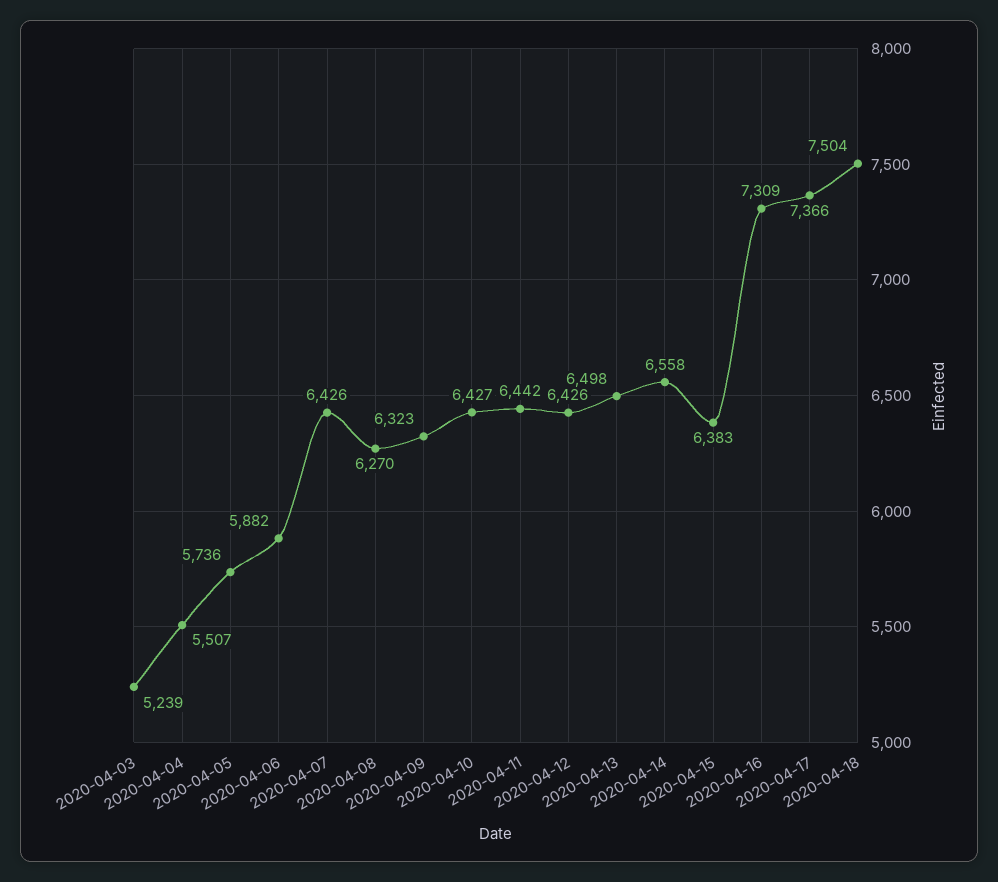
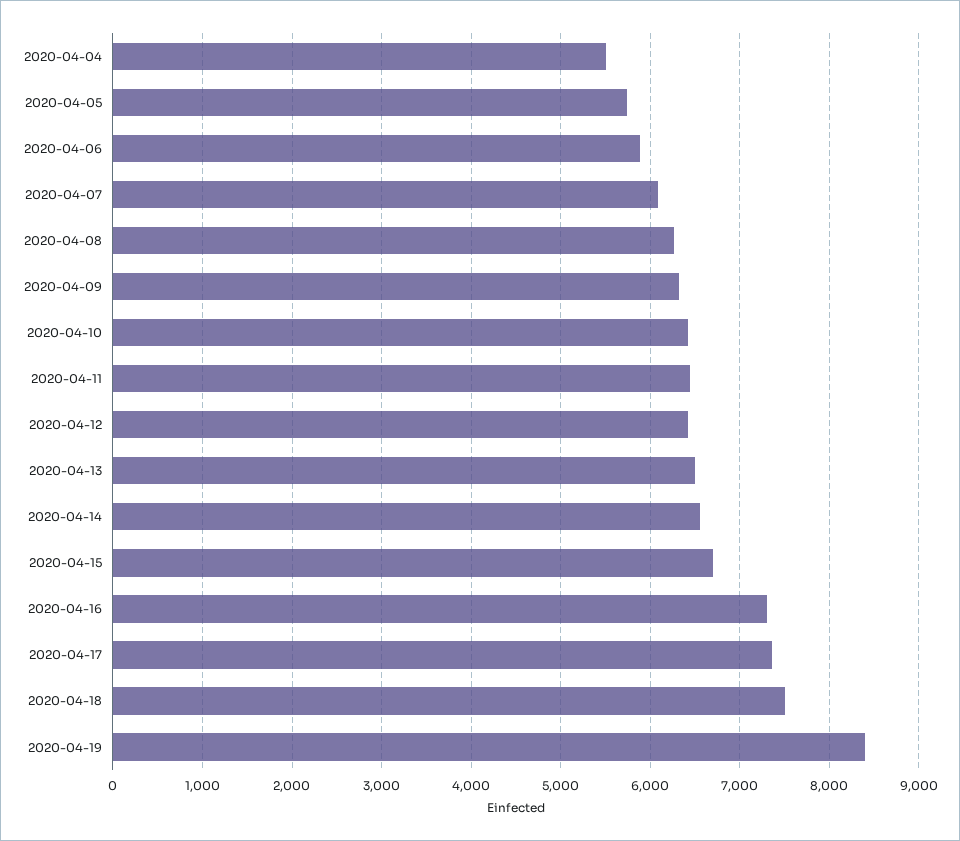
2020-04-03: 5239 -> none
2020-04-07: 6426 -> 6100
2020-04-15: 6383 -> 6700
2020-04-19: none -> 8400

